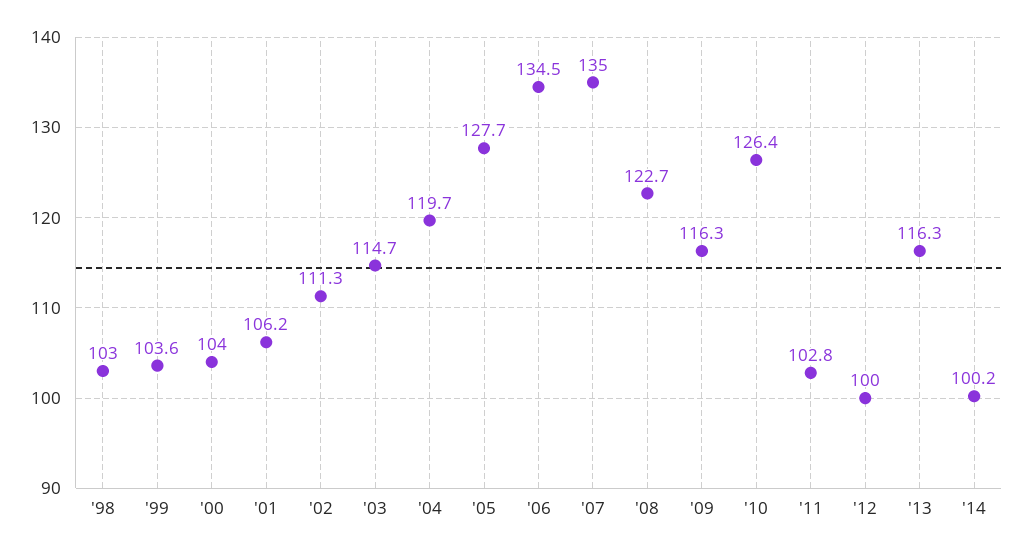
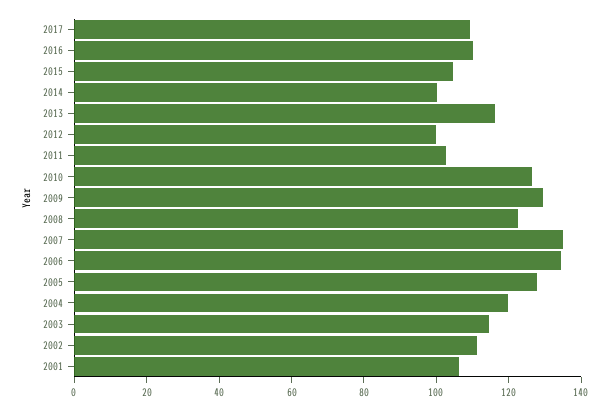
'98: 103 -> none
'99: 103.6 -> none
'00: 104 -> none
'09: 116.3 -> 130
2017: none -> 110
2016: none -> 110
2015: none -> 105

